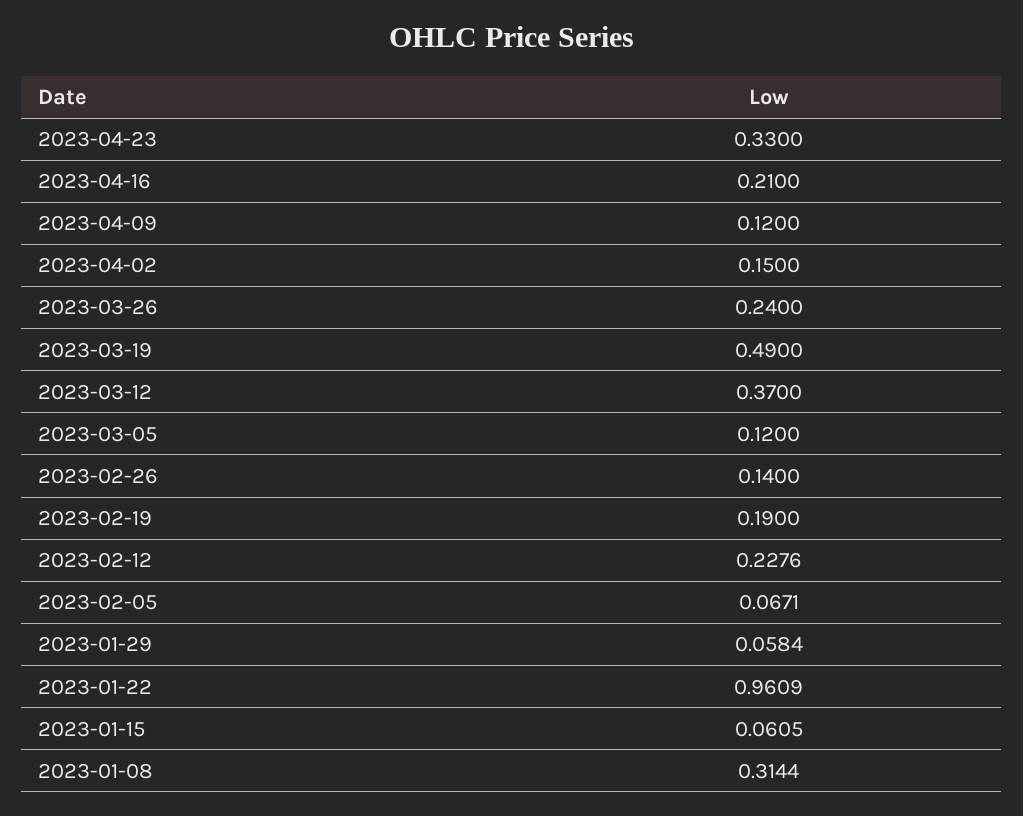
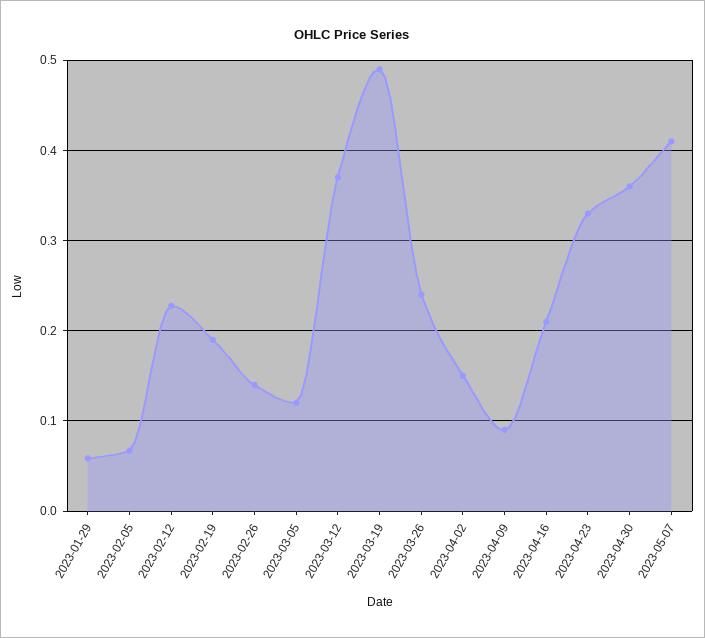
2023-04-09: 0.12 -> 0.09
2023-01-22: 0.9609 -> none
2023-01-15: 0.0605 -> none
2023-01-08: 0.3144 -> none
2023-04-30: none -> 0.36
2023-05-07: none -> 0.41

